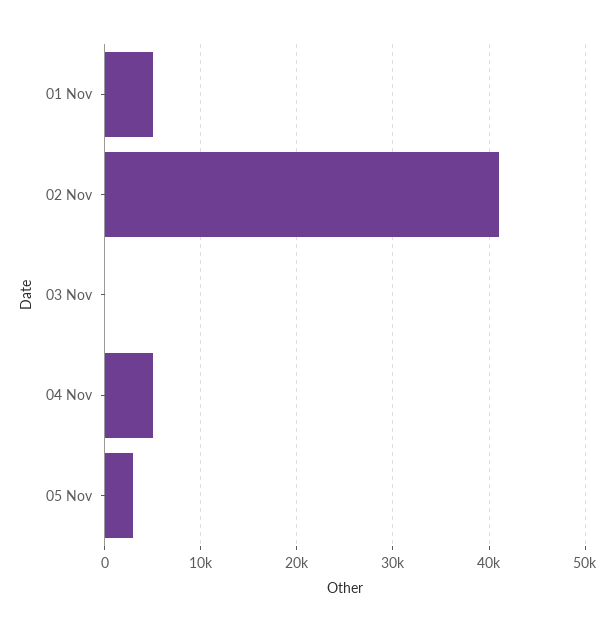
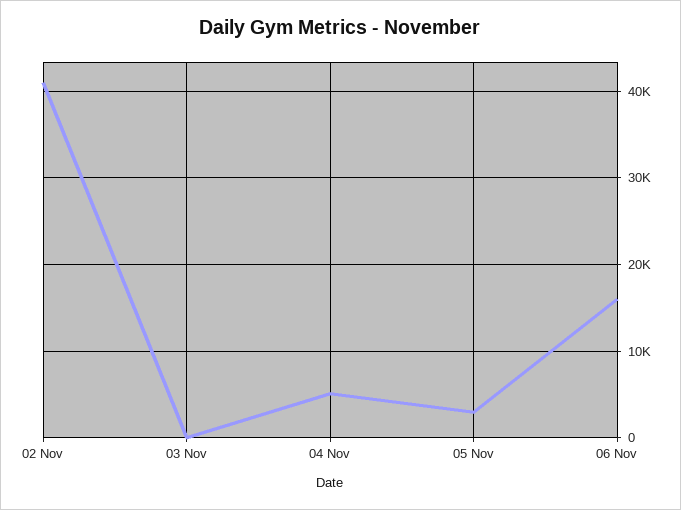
01 Nov: 5000 -> none
06 Nov: none -> 16000

